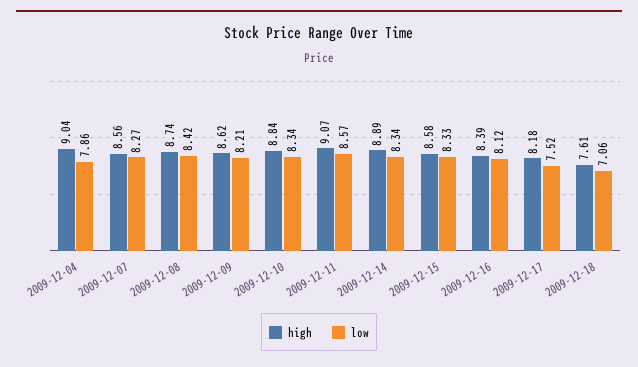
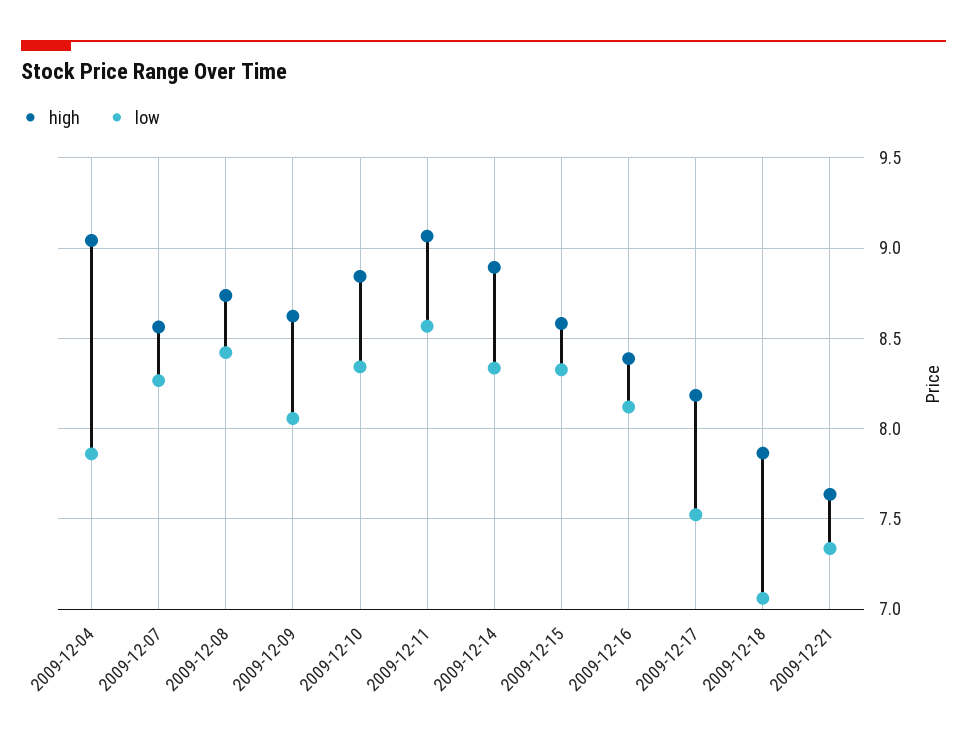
low, 2009-12-09: 8.21 -> 8.05
high, 2009-12-18: 7.61 -> 7.85
high, 2009-12-21: none -> 7.65
low, 2009-12-21: none -> 7.35

